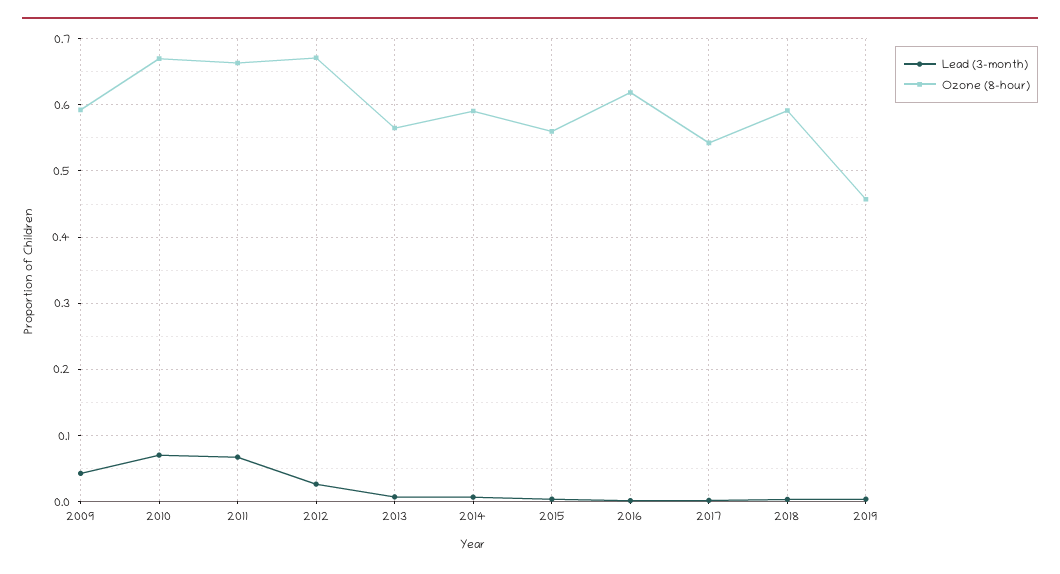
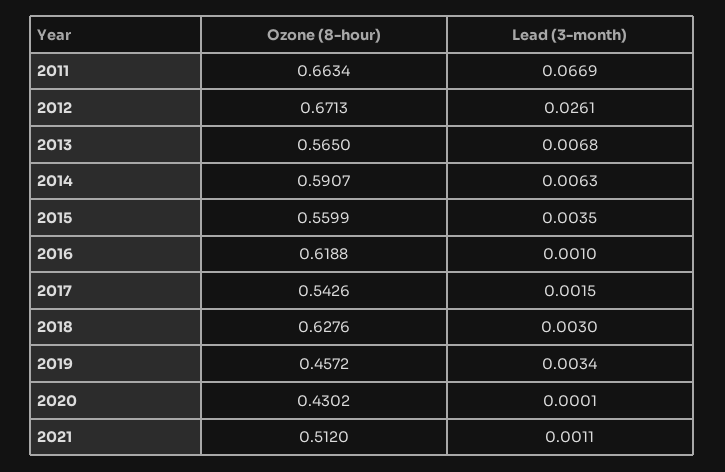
Lead (3-month), 2009: 0.04 -> none
Ozone (8-hour), 2009: 0.59 -> none
Lead (3-month), 2010: 0.07 -> none
Ozone (8-hour), 2010: 0.67 -> none
Ozone (8-hour), 2018: 0.59 -> 0.6276
Ozone (8-hour), 2020: none -> 0.4302
Lead (3-month), 2020: none -> 0.0001
Ozone (8-hour), 2021: none -> 0.512
Lead (3-month), 2021: none -> 0.0011

